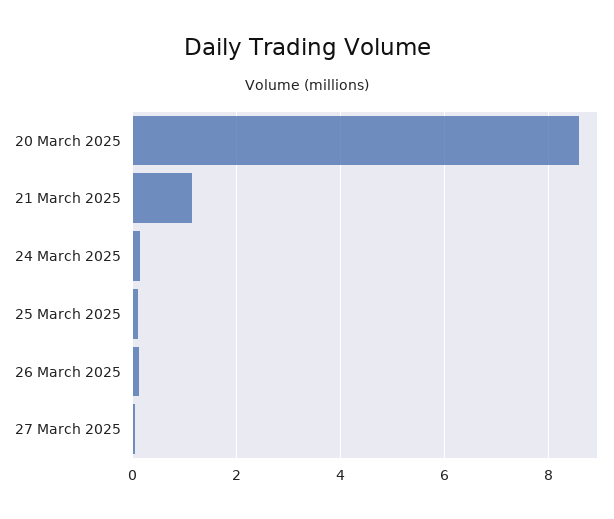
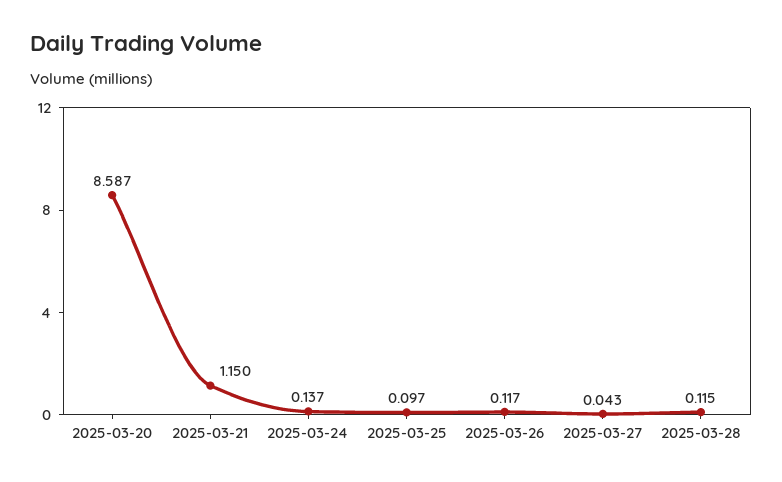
2025-03-28: none -> 0.115

